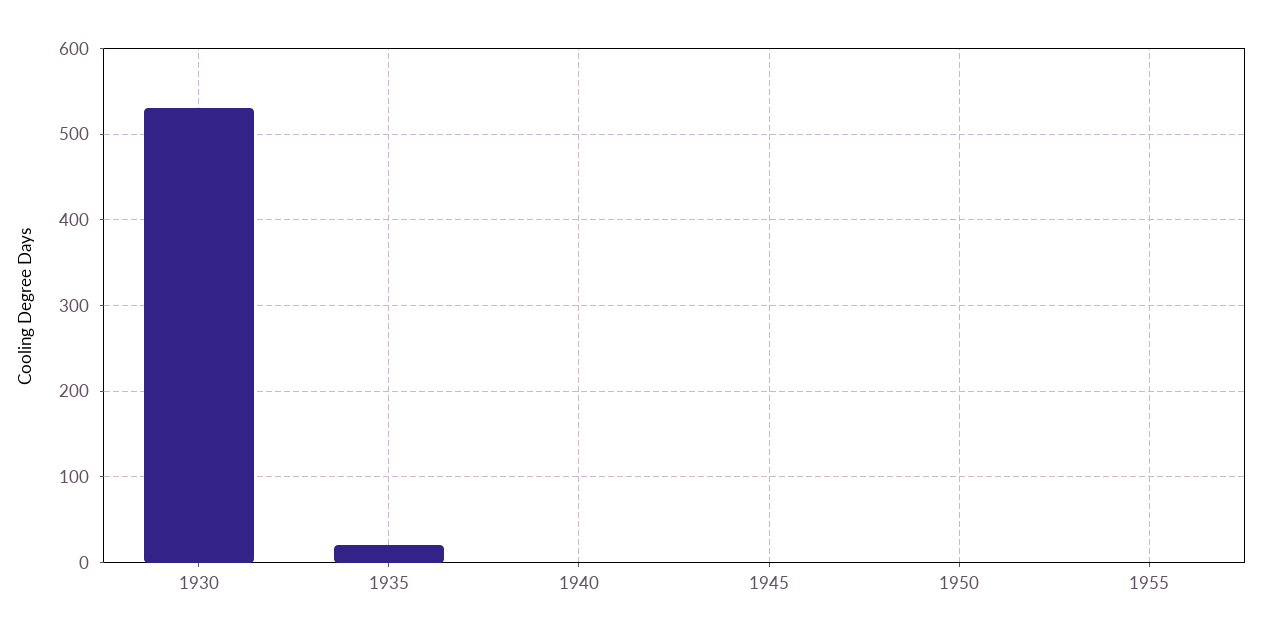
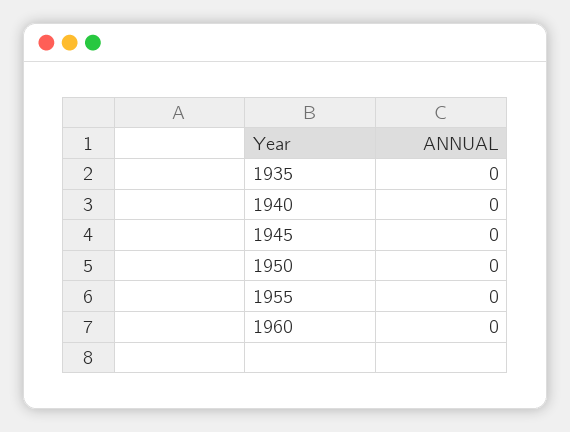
1930: 530 -> none
1935: 20 -> 0
1960: none -> 0

